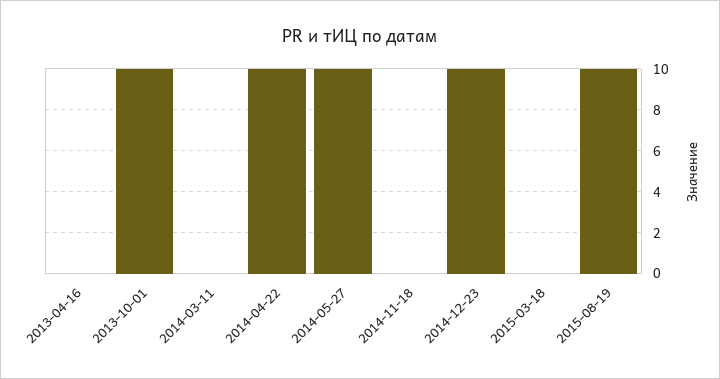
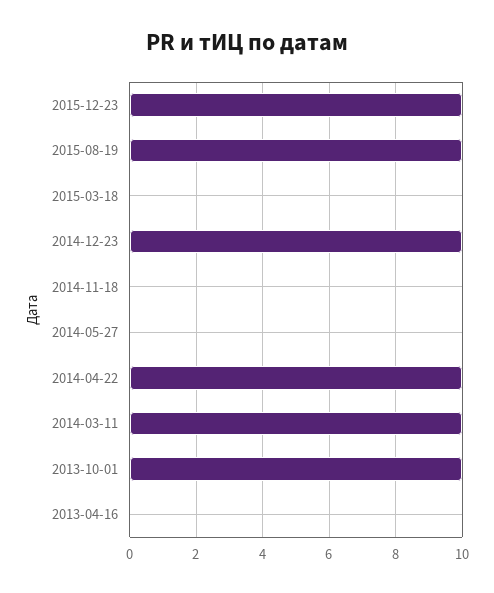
2014-03-11: 0 -> 10
2014-05-27: 10 -> 0
2015-12-23: none -> 10

